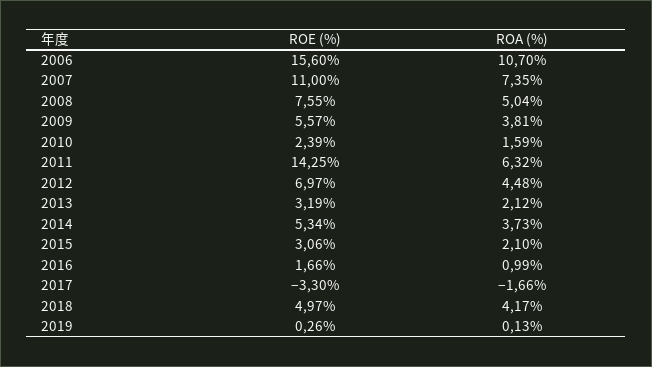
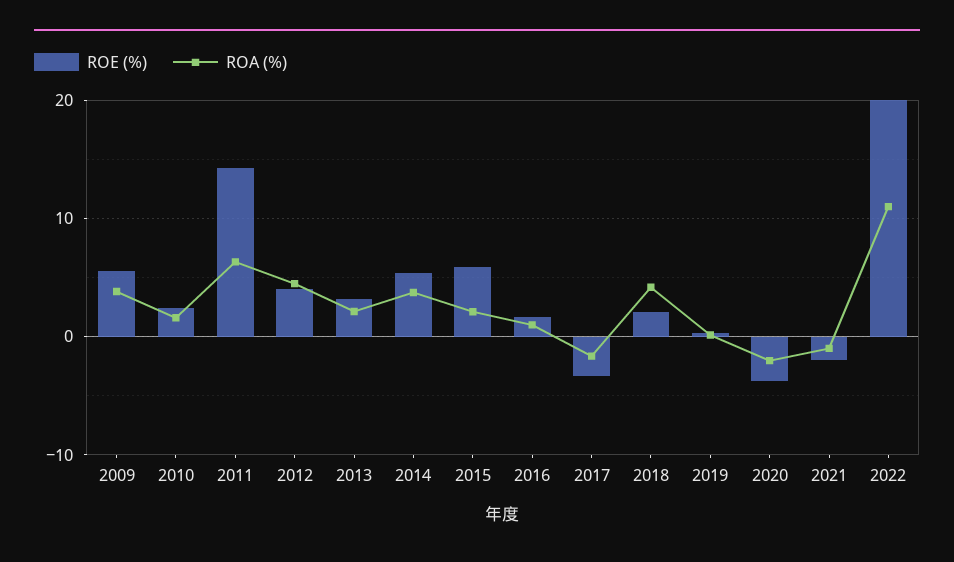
ROE (%), 2006: 15.6 -> none
ROA (%), 2006: 10.7 -> none
ROE (%), 2007: 11 -> none
ROA (%), 2007: 7.35 -> none
ROE (%), 2008: 7.55 -> none
ROA (%), 2008: 5.04 -> none
ROE (%), 2012: 6.97 -> 4
ROE (%), 2015: 3.06 -> 6
ROE (%), 2018: 4.97 -> 2
ROE (%), 2020: none -> -4
ROA (%), 2020: none -> -2
ROE (%), 2021: none -> -2
ROA (%), 2021: none -> -1
ROE (%), 2022: none -> 20
ROA (%), 2022: none -> 11

